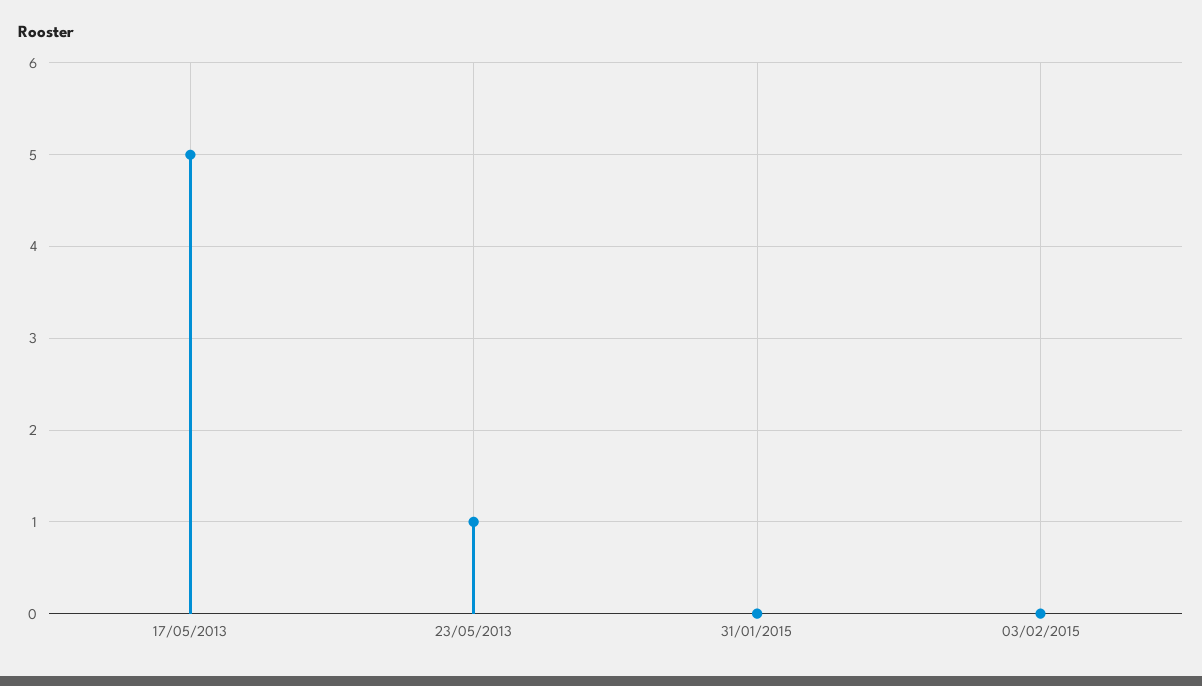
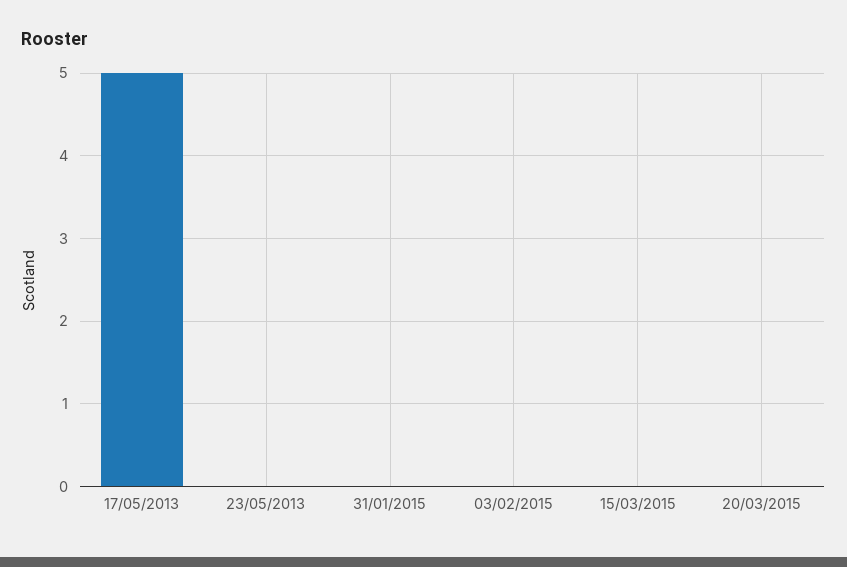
23/05/2013: 1 -> 0
15/03/2015: none -> 0
20/03/2015: none -> 0

